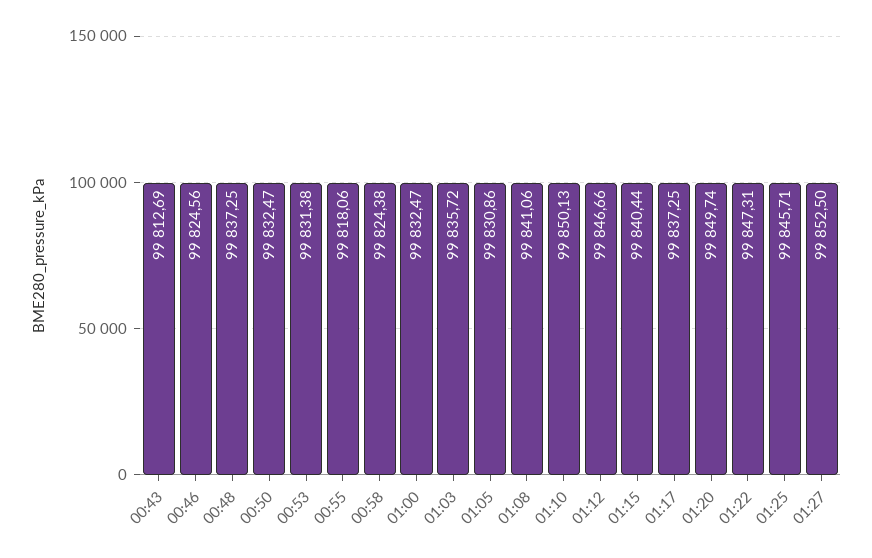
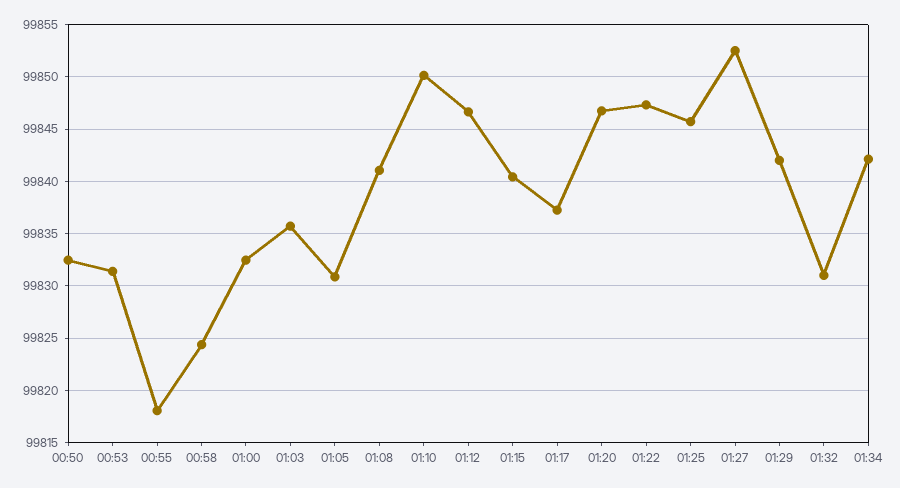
00:43: 99812.69 -> none
00:46: 99824.56 -> none
00:48: 99837.25 -> none
01:20: 99849.74 -> 99847
01:29: none -> 99842
01:32: none -> 99831
01:34: none -> 99842

